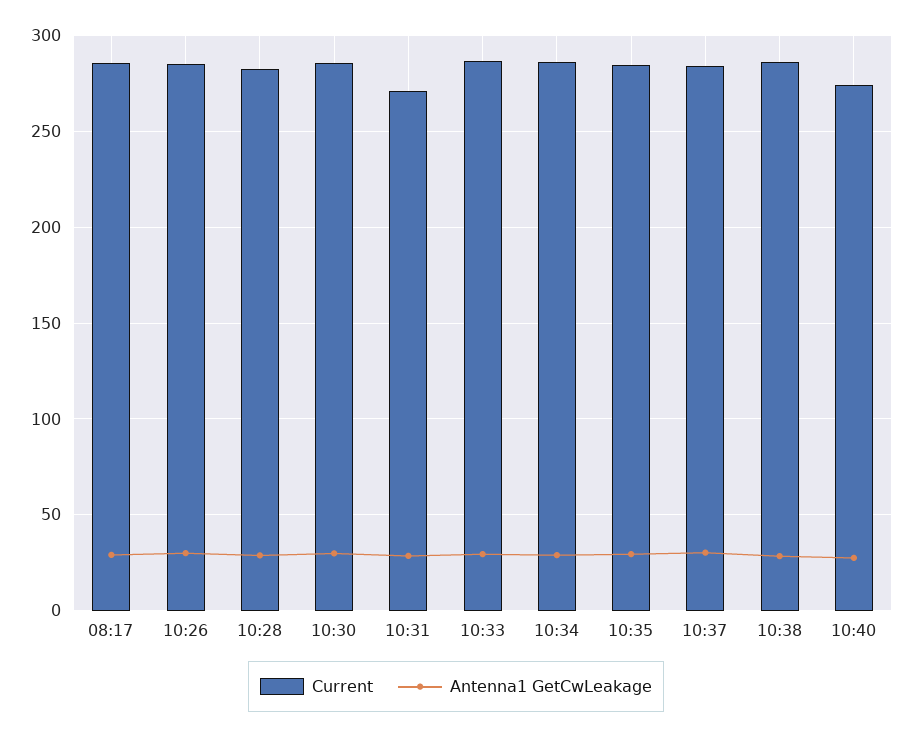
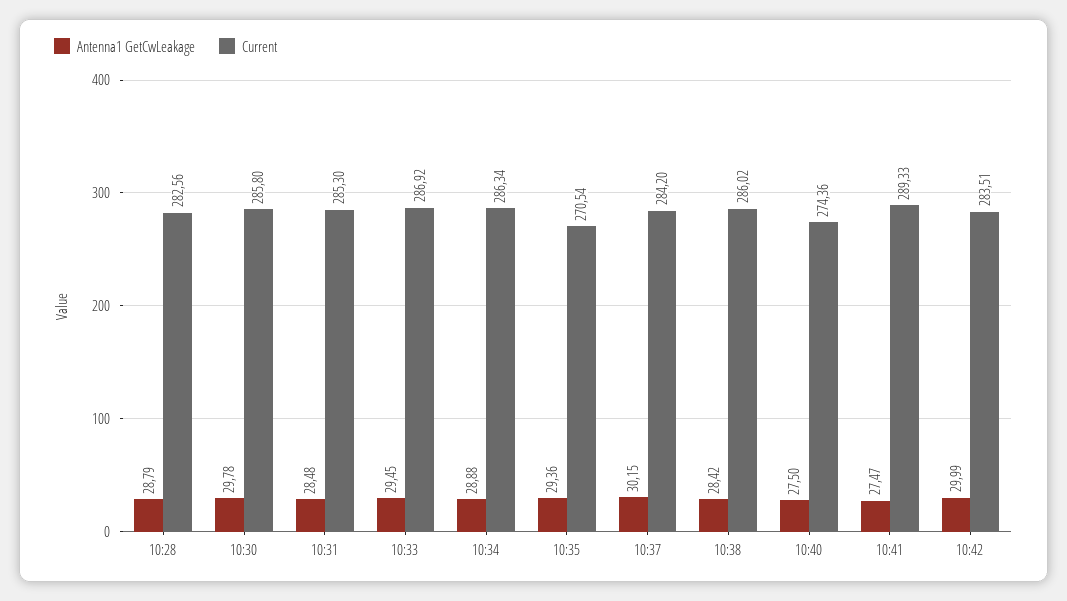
Current, 08:17: 285 -> none
Antenna1 GetCwLeakage, 08:17: 30 -> none
Current, 10:26: 285 -> none
Antenna1 GetCwLeakage, 10:26: 30 -> none
Current, 10:31: 270 -> 285.3
Current, 10:35: 285 -> 270.54
Antenna1 GetCwLeakage, 10:41: none -> 27.47
Current, 10:41: none -> 289.33
Antenna1 GetCwLeakage, 10:42: none -> 29.99
Current, 10:42: none -> 283.51

